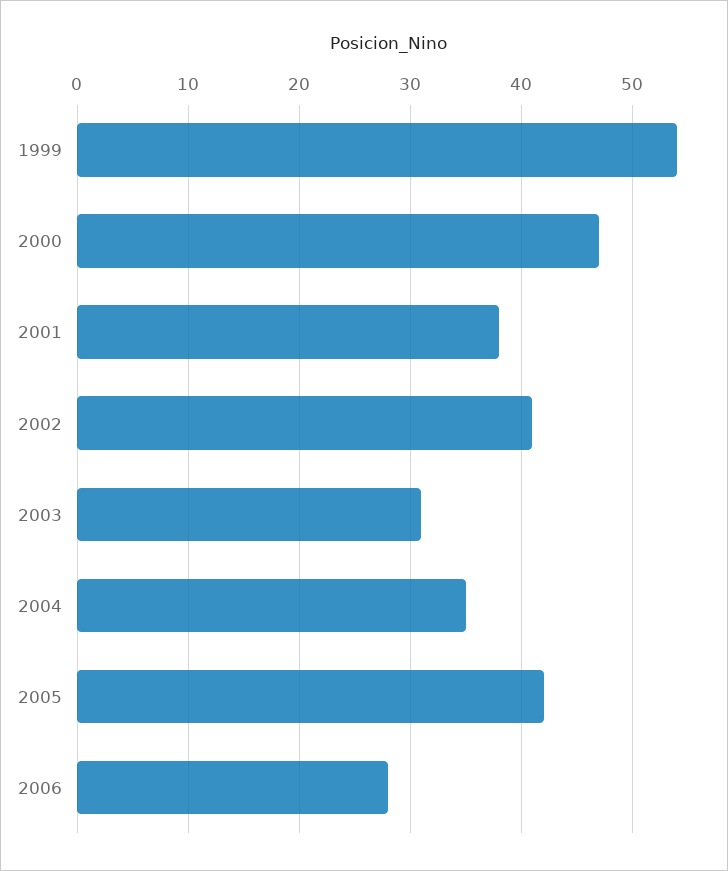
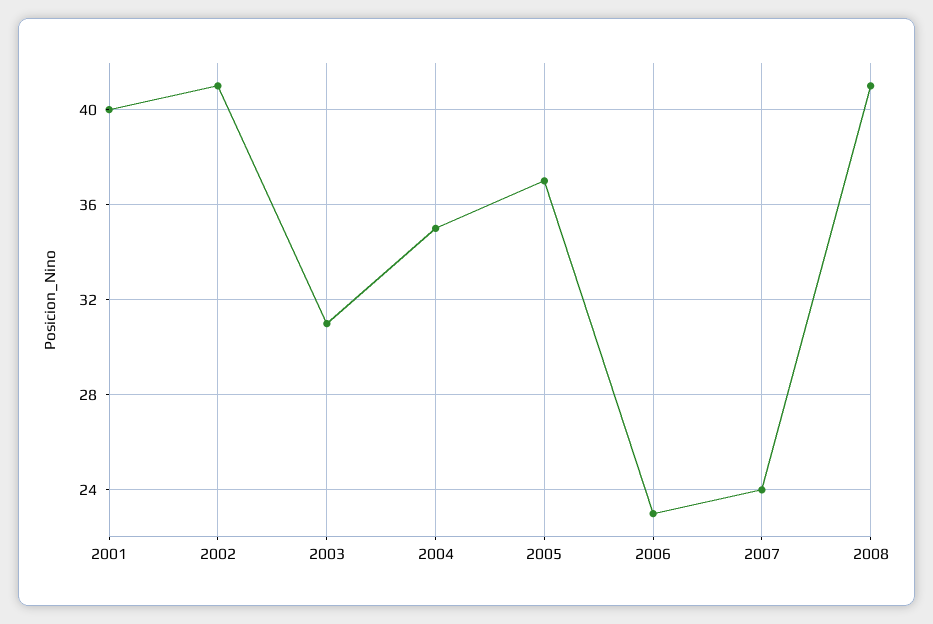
1999: 54 -> none
2000: 47 -> none
2001: 38 -> 40
2005: 42 -> 37
2006: 28 -> 23
2007: none -> 24
2008: none -> 41

